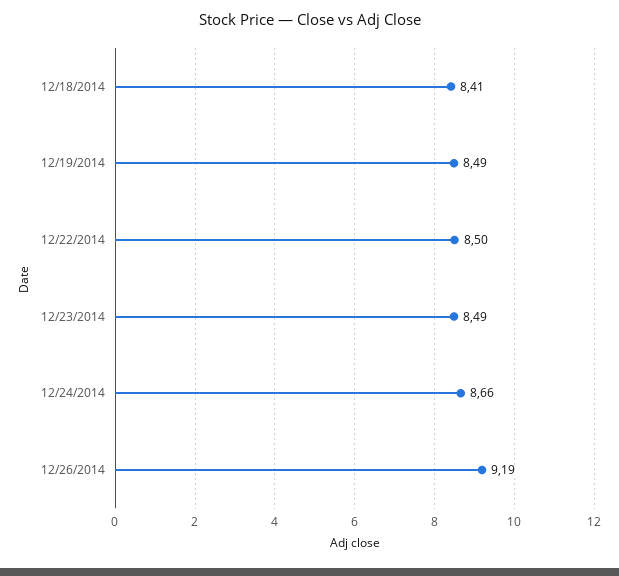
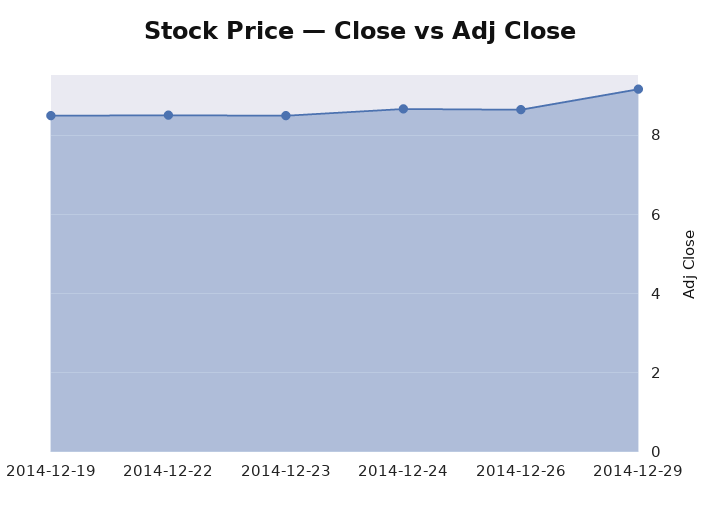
12/18/2014: 8.41 -> none
12/26/2014: 9.19 -> 8.6
2014-12-29: none -> 9.2

